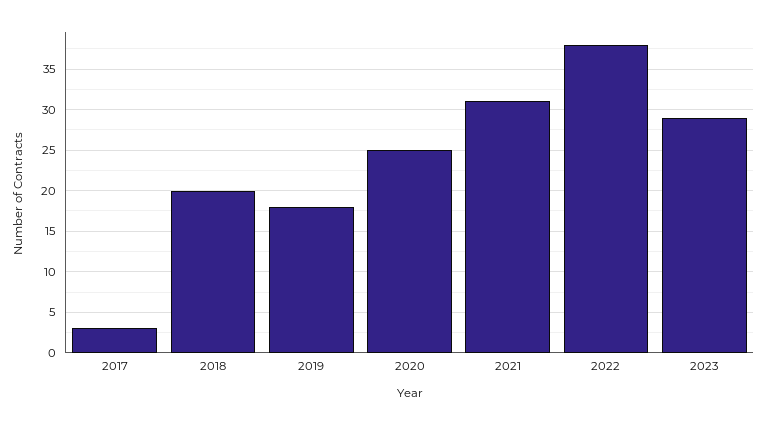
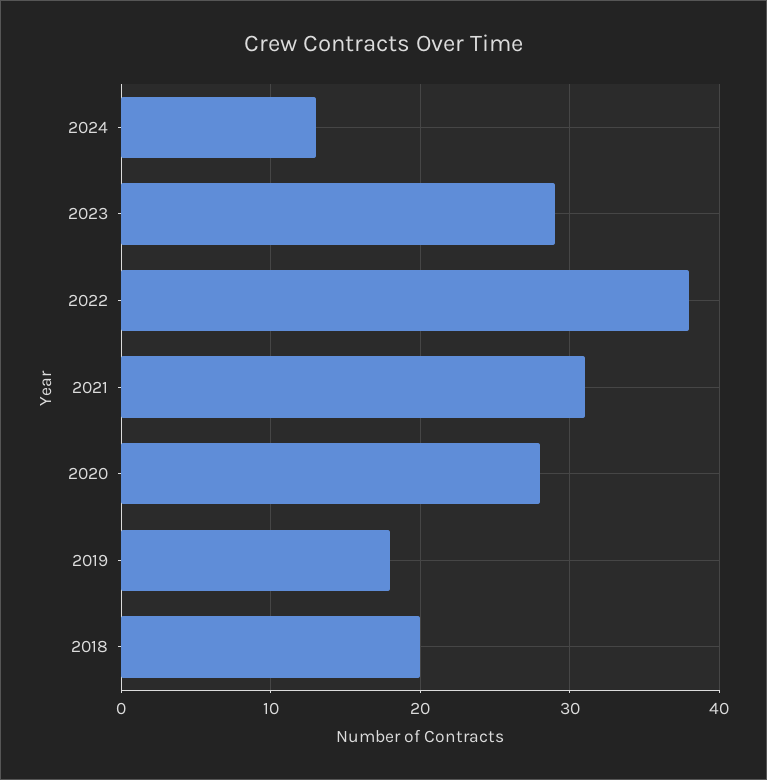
2017: 3 -> none
2020: 25 -> 28
2024: none -> 13

